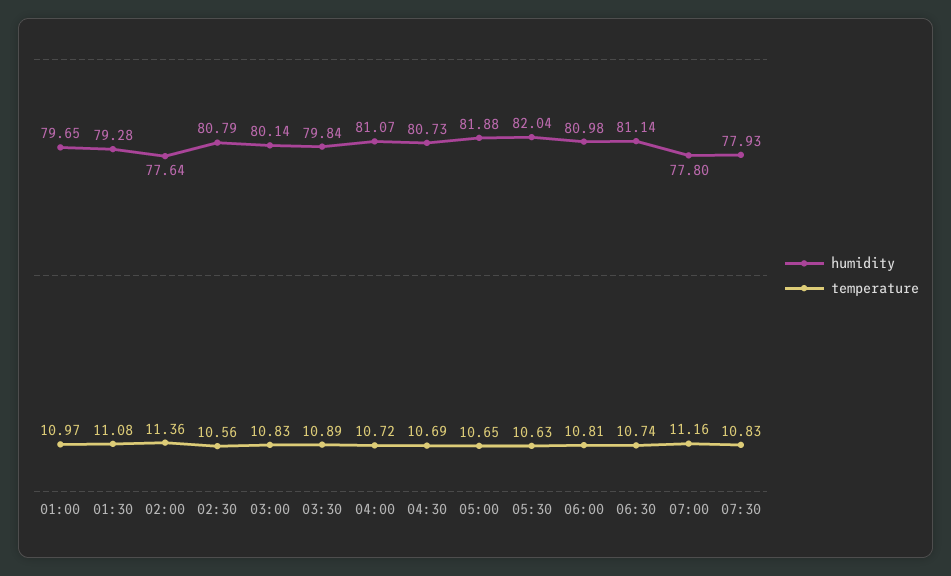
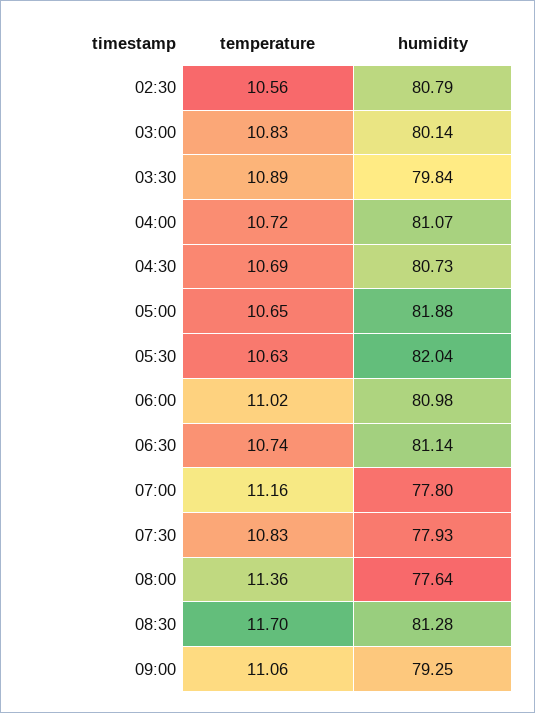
humidity, 01:00: 79.65 -> none
temperature, 01:00: 10.97 -> none
humidity, 01:30: 79.28 -> none
temperature, 01:30: 11.08 -> none
humidity, 02:00: 77.64 -> none
temperature, 02:00: 11.36 -> none
temperature, 06:00: 10.81 -> 11.02
temperature, 08:00: none -> 11.36
humidity, 08:00: none -> 77.64
temperature, 08:30: none -> 11.7
humidity, 08:30: none -> 81.28
temperature, 09:00: none -> 11.06
humidity, 09:00: none -> 79.25

